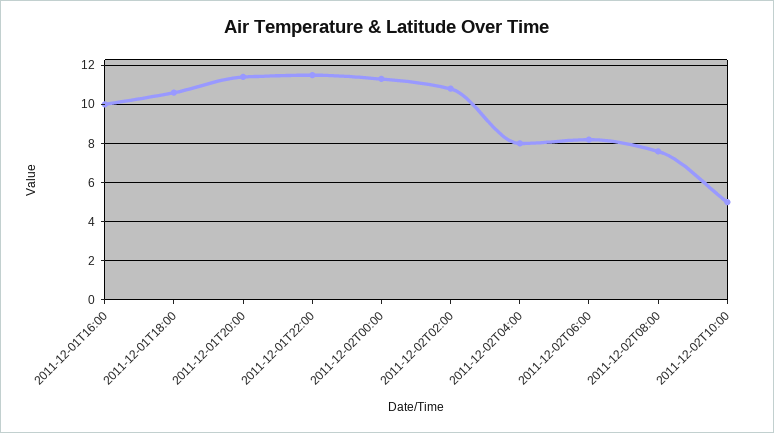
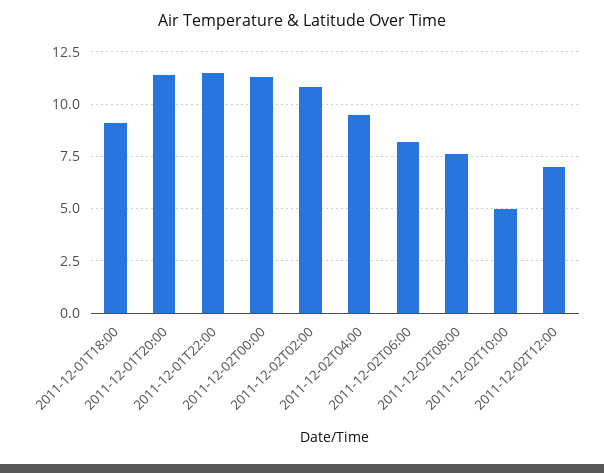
2011-12-01T16:00: 10 -> none
2011-12-01T18:00: 10.5 -> 9
2011-12-02T04:00: 8 -> 9.5
2011-12-02T12:00: none -> 7

